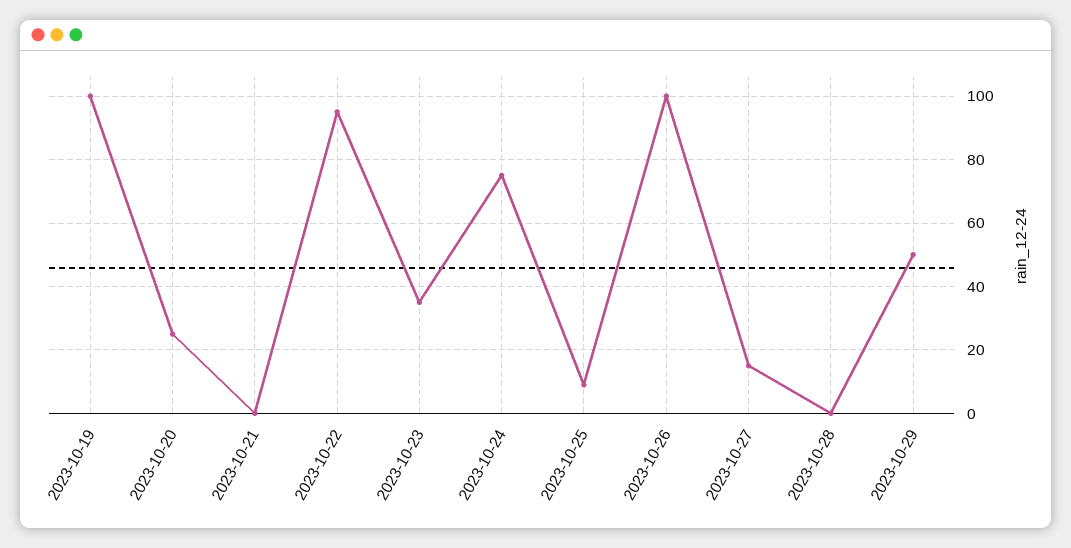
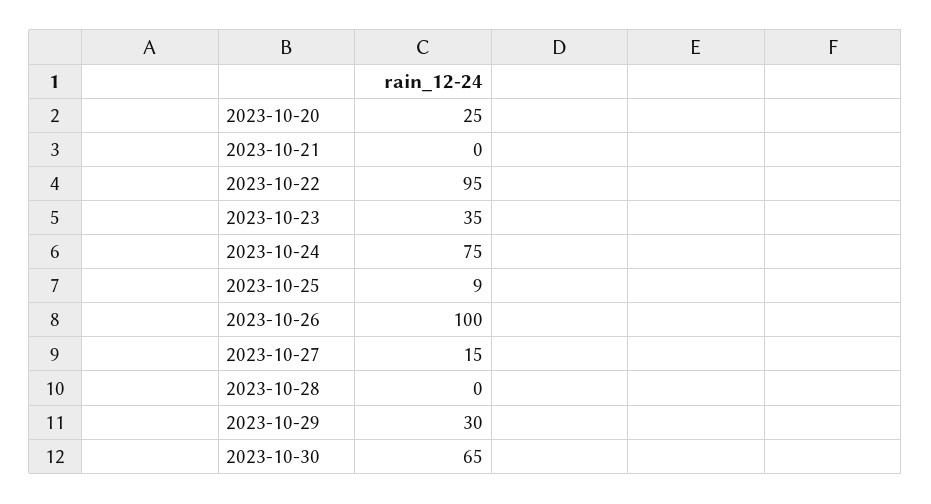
2023-10-19: 100 -> none
2023-10-29: 50 -> 30
2023-10-30: none -> 65

